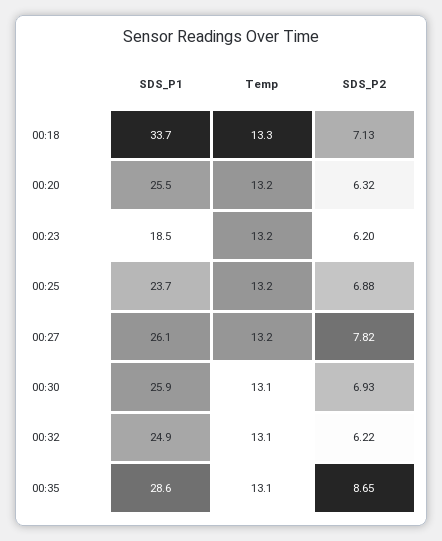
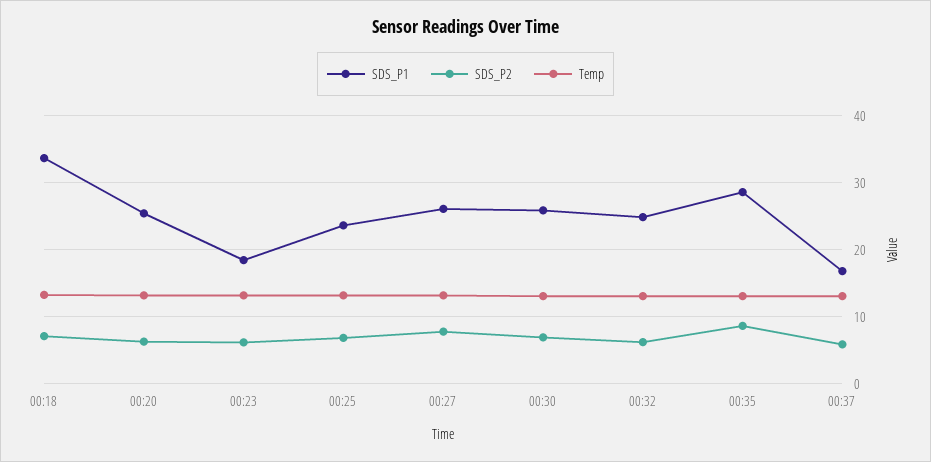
SDS_P1, 00:37: none -> 17
SDS_P2, 00:37: none -> 6
Temp, 00:37: none -> 13

